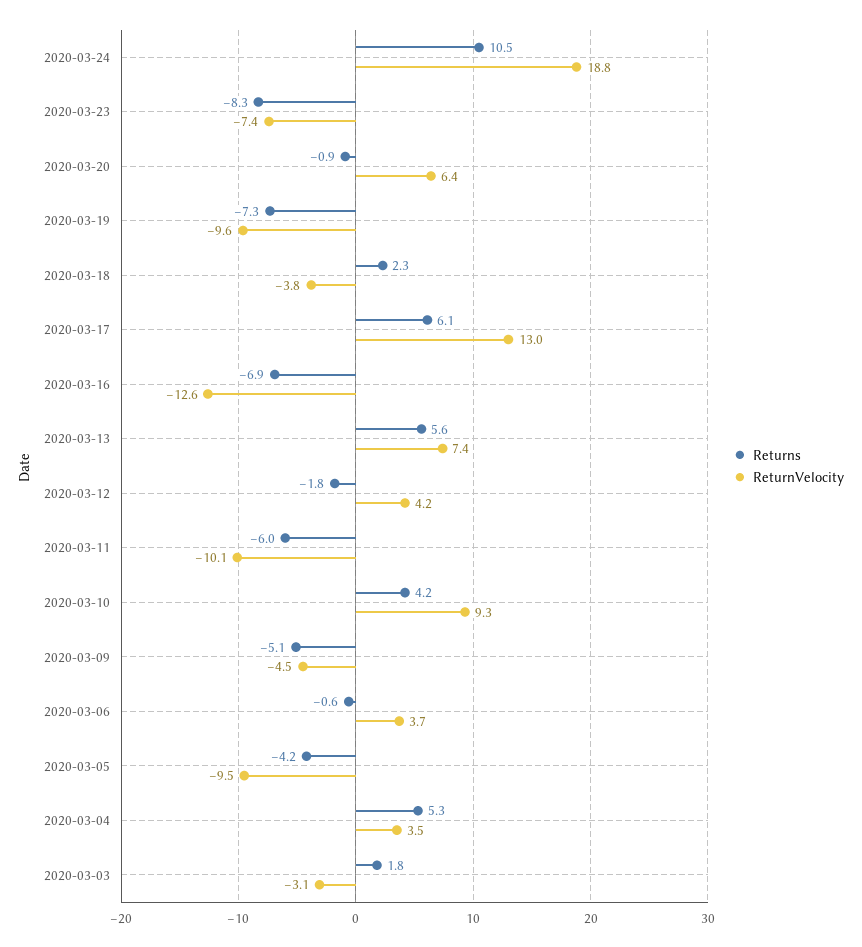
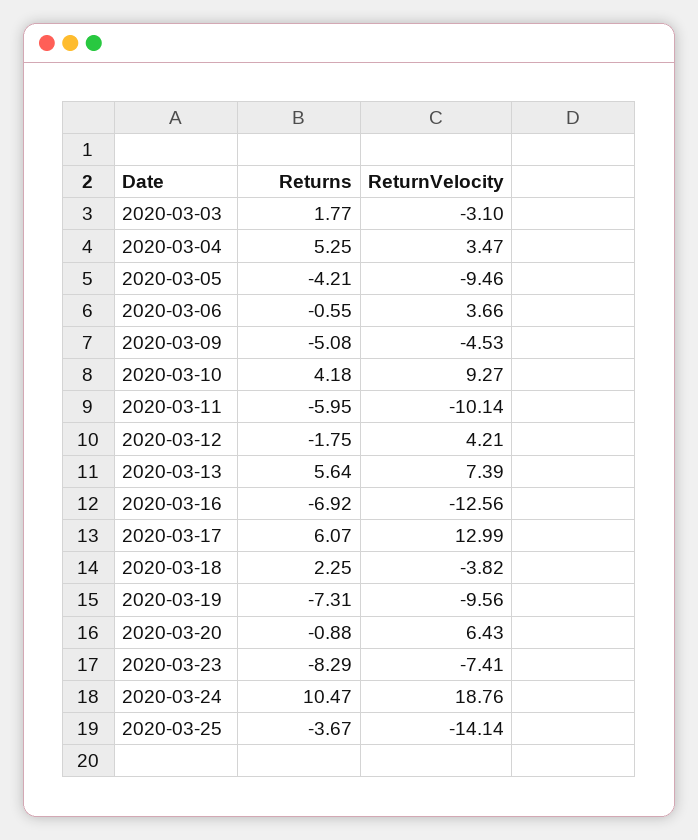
Returns, 2020-03-25: none -> -3.67
ReturnVelocity, 2020-03-25: none -> -14.14

